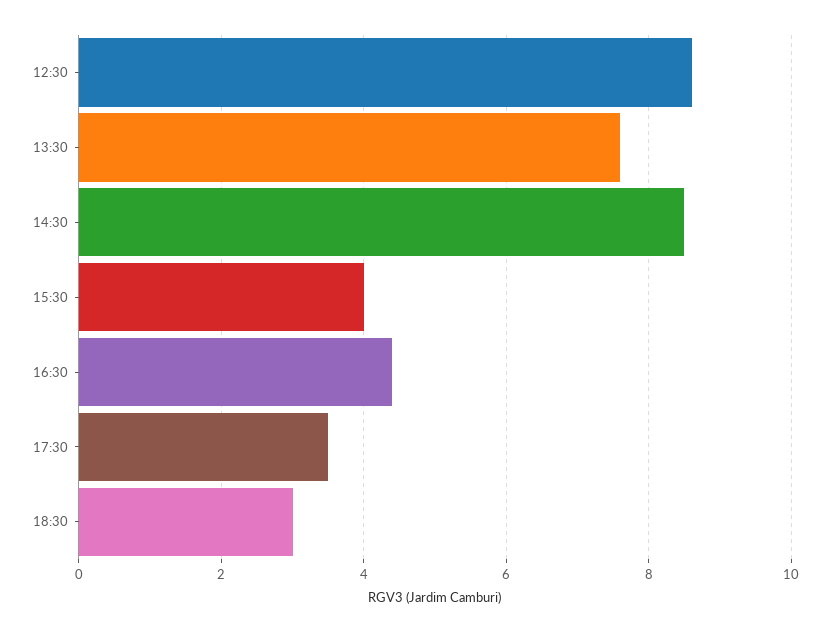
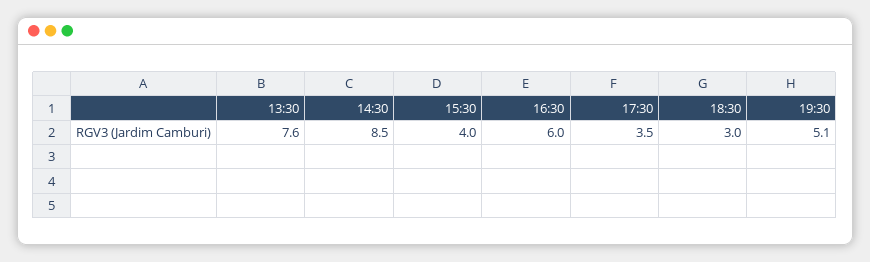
12:30: 8.5 -> none
16:30: 4.5 -> 6
19:30: none -> 5.1

